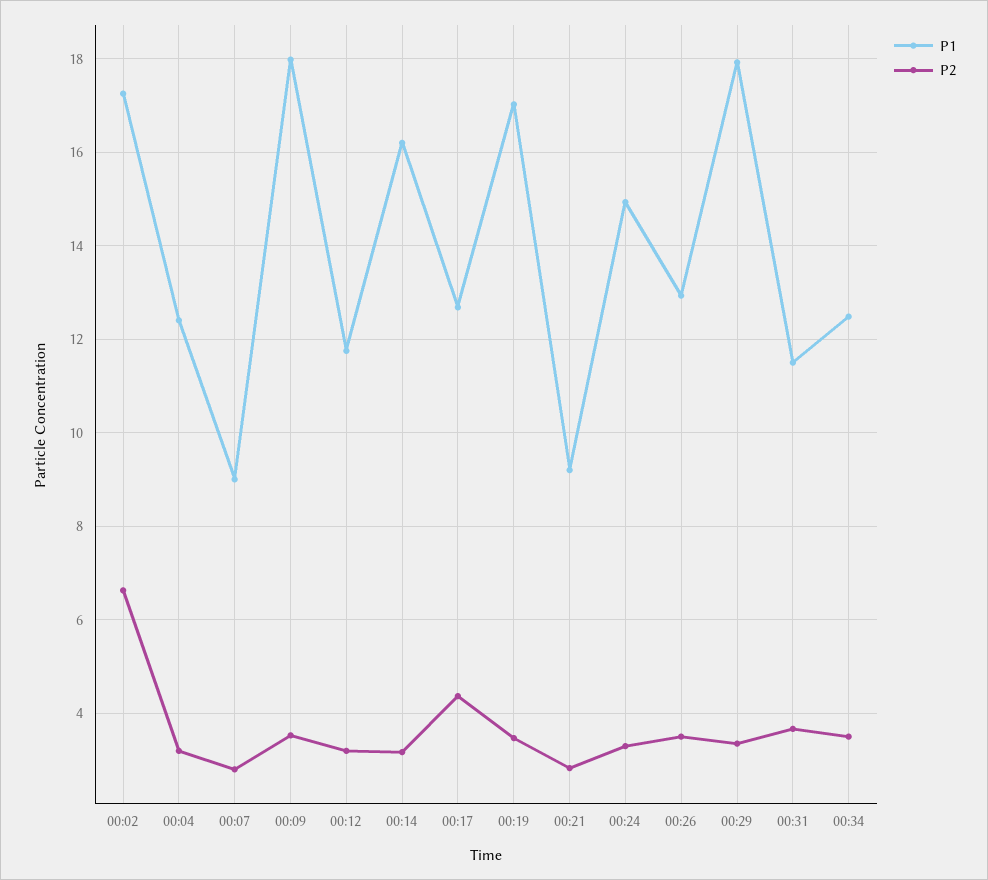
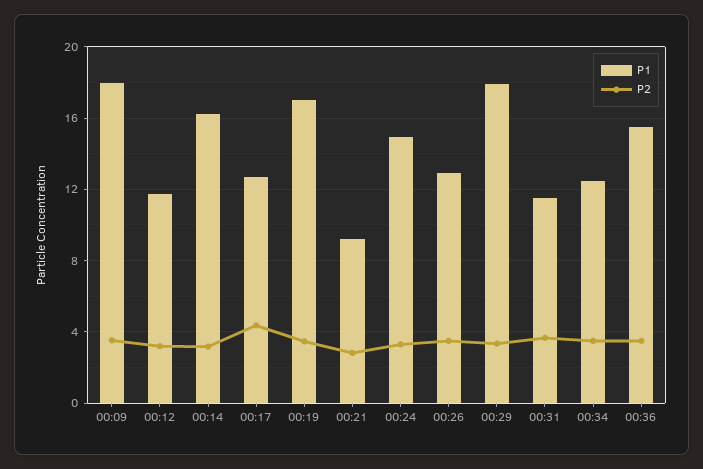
P1, 00:02: 17.2 -> none
P2, 00:02: 6.6 -> none
P1, 00:04: 12.4 -> none
P2, 00:04: 3.2 -> none
P1, 00:07: 9 -> none
P2, 00:07: 2.8 -> none
P1, 00:36: none -> 15.5
P2, 00:36: none -> 3.5

